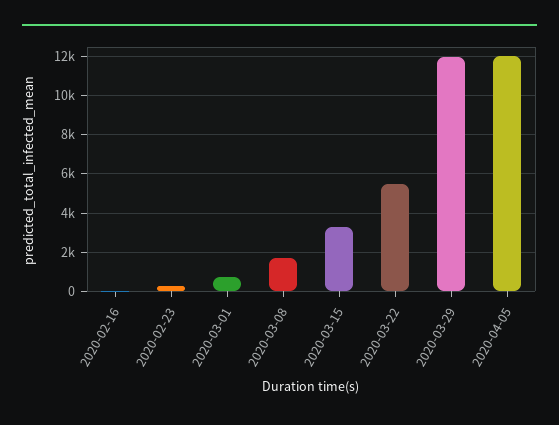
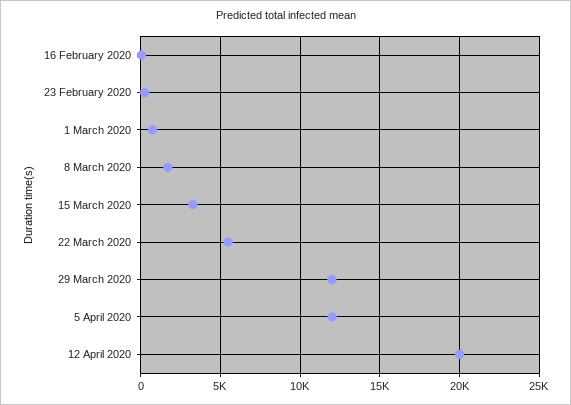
12 April 2020: none -> 20000

